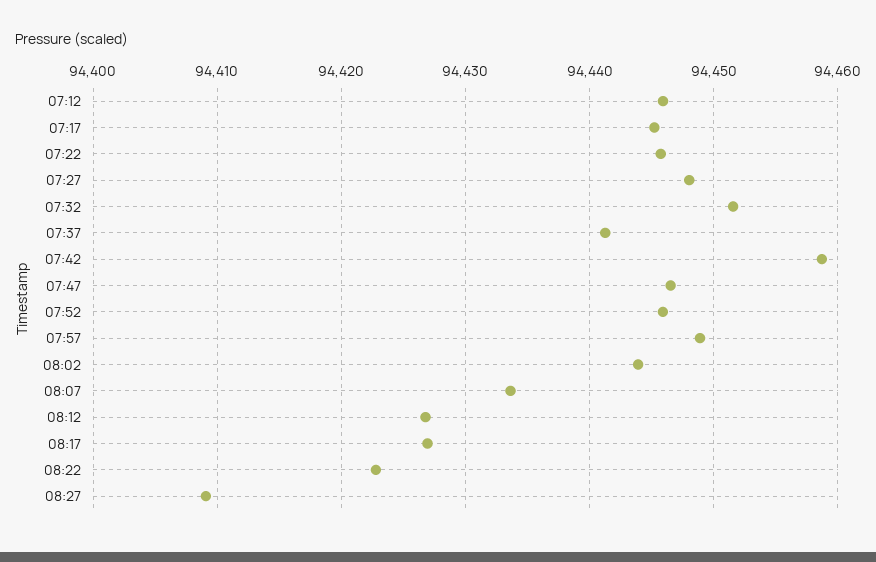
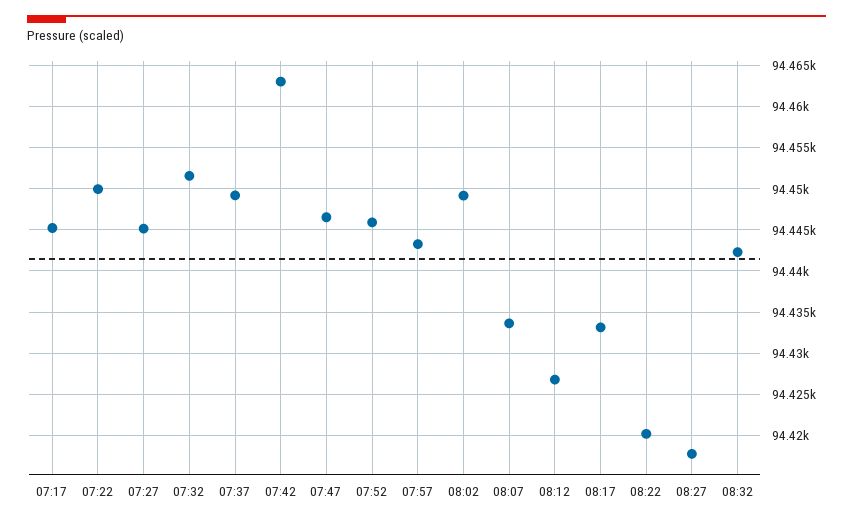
07:12: 94446 -> none
07:22: 94446 -> 94450
07:27: 94448 -> 94445
07:37: 94441 -> 94449
07:42: 94459 -> 94463
07:57: 94449 -> 94443
08:02: 94444 -> 94449
08:17: 94427 -> 94433
08:22: 94423 -> 94420
08:27: 94409 -> 94418
08:32: none -> 94442

